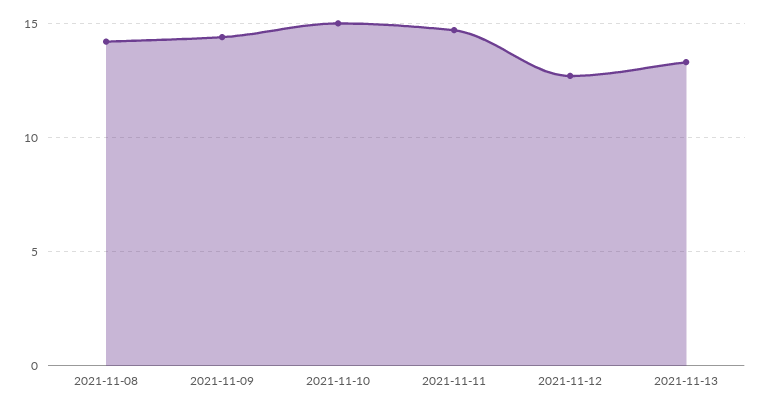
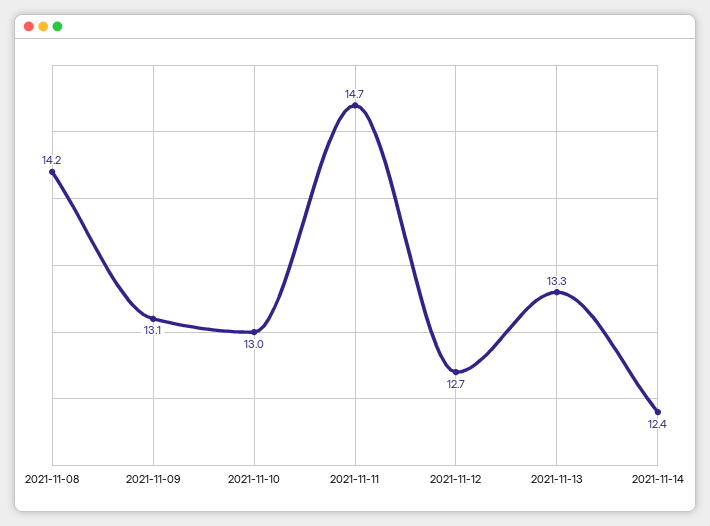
2021-11-09: 14.5 -> 13.1
2021-11-10: 15 -> 13
2021-11-14: none -> 12.4

